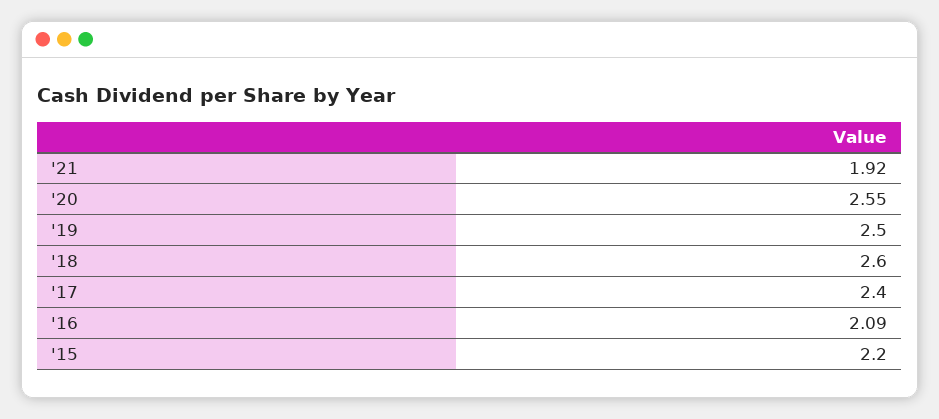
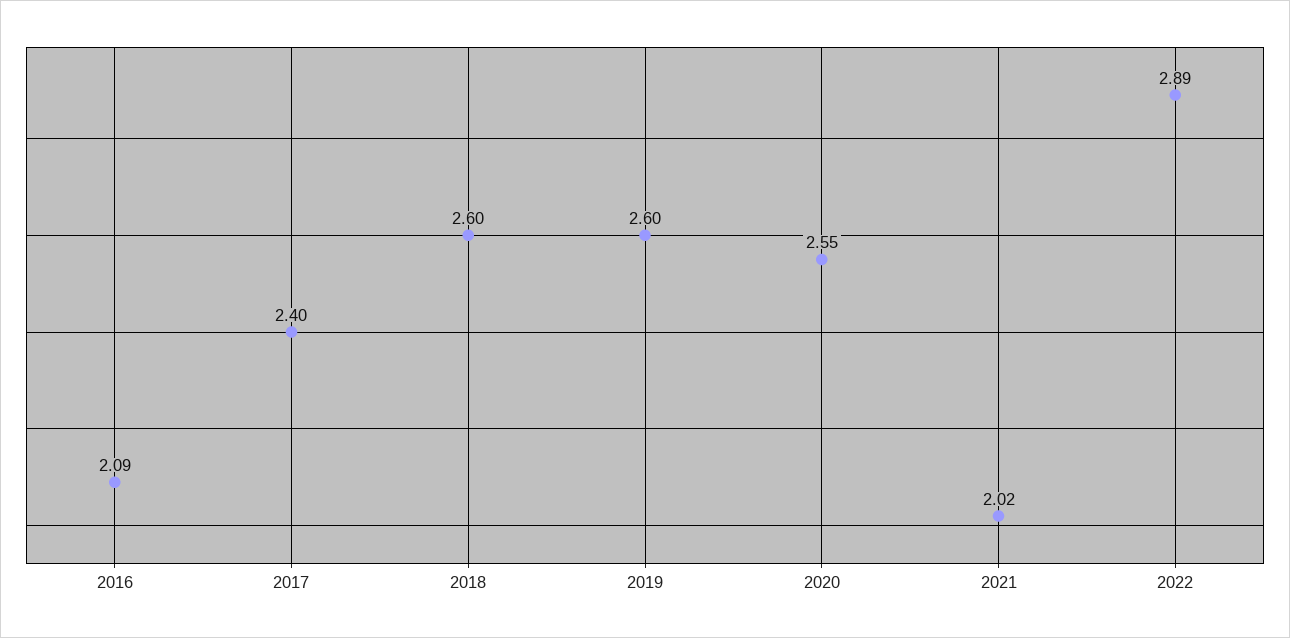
'21: 1.92 -> 2.02
'19: 2.5 -> 2.6
'15: 2.2 -> none
2022: none -> 2.89

